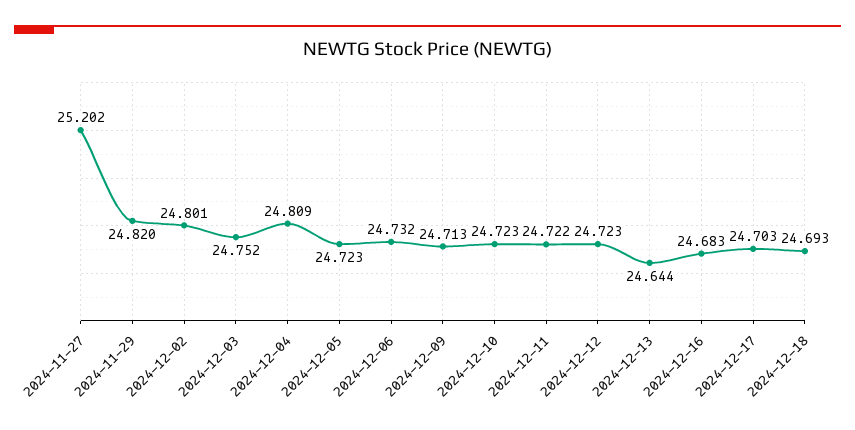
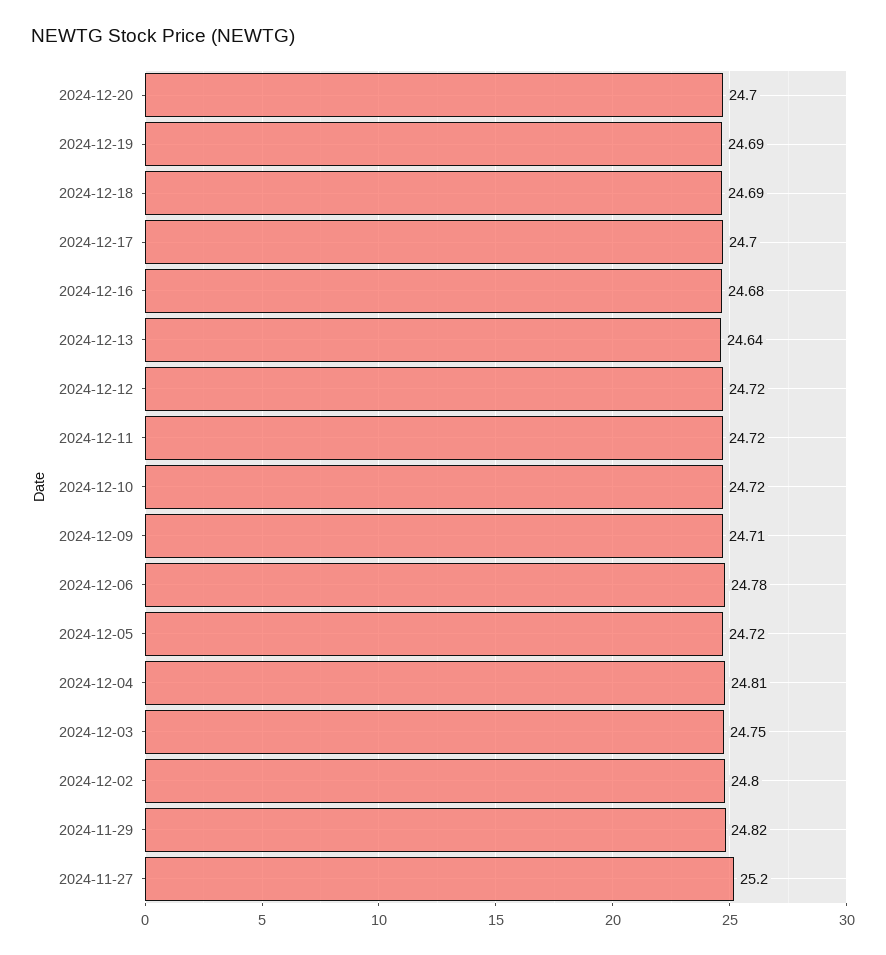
2024-12-06: 24.732 -> 24.78
2024-12-20: none -> 24.7
2024-12-19: none -> 24.69

